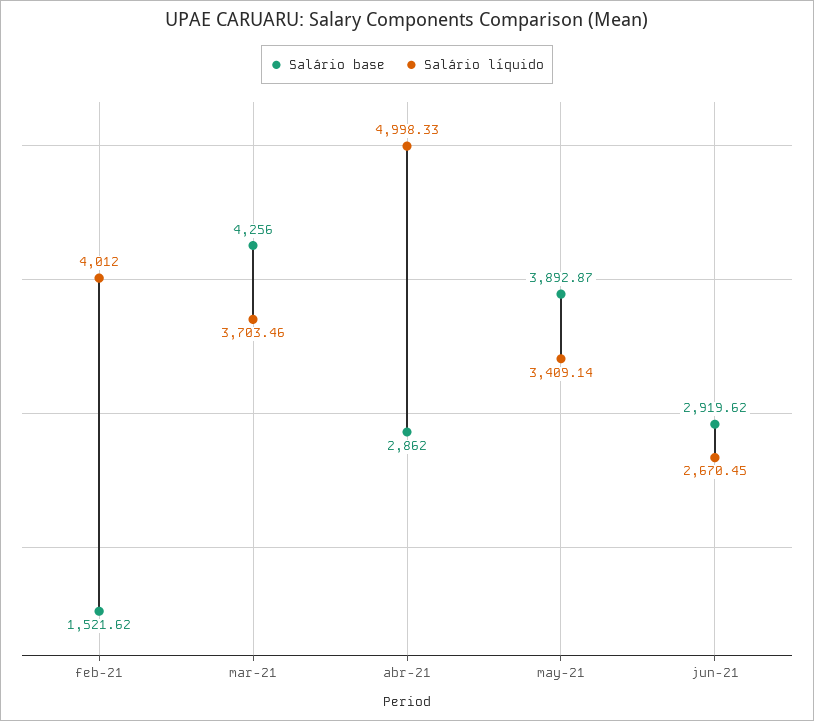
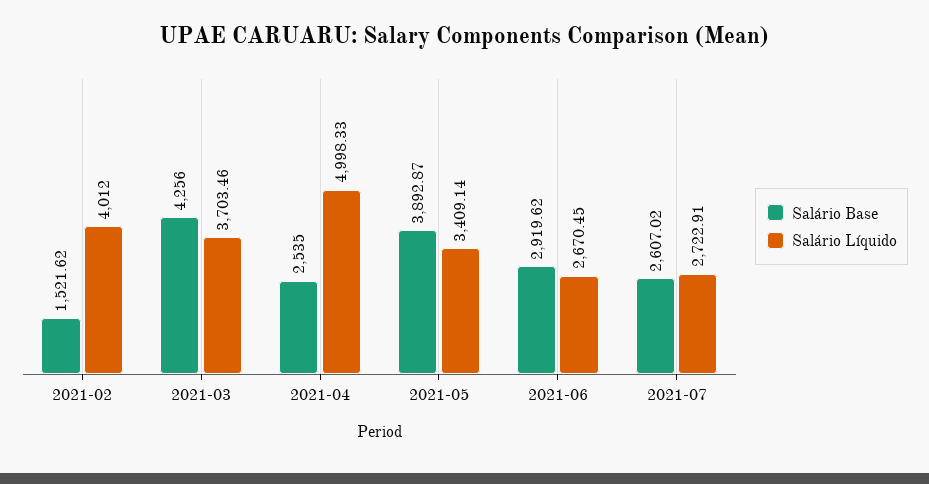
Salário base, abr-21: 2862 -> 2535
Salário base, 2021-07: none -> 2607.02
Salário líquido, 2021-07: none -> 2722.91

